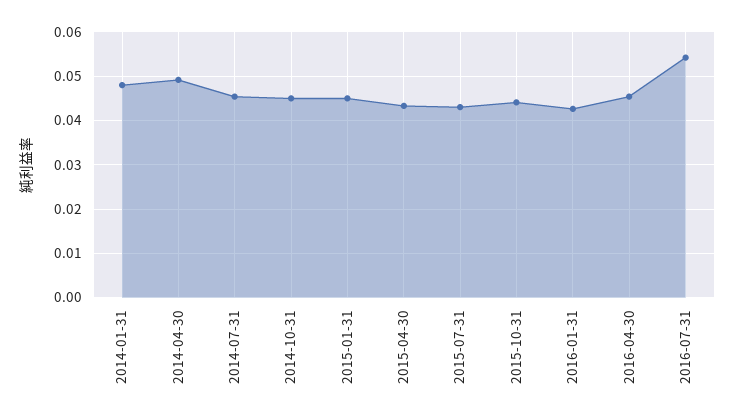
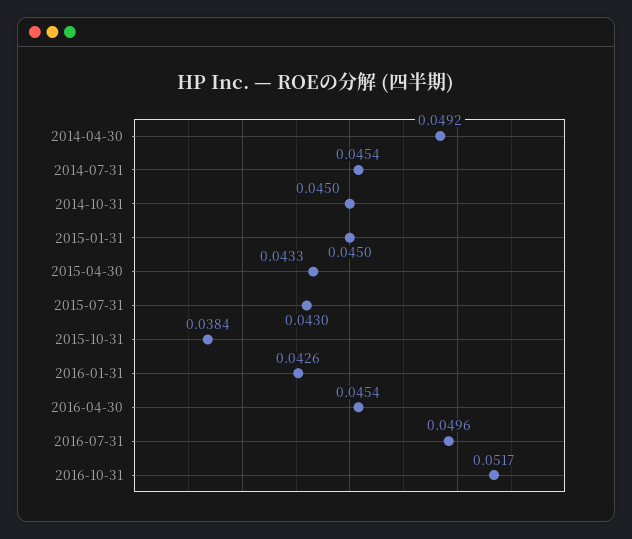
2014-01-31: 0.048 -> none
2015-10-31: 0.044 -> 0.0384
2016-07-31: 0.054 -> 0.0496
2016-10-31: none -> 0.0517

